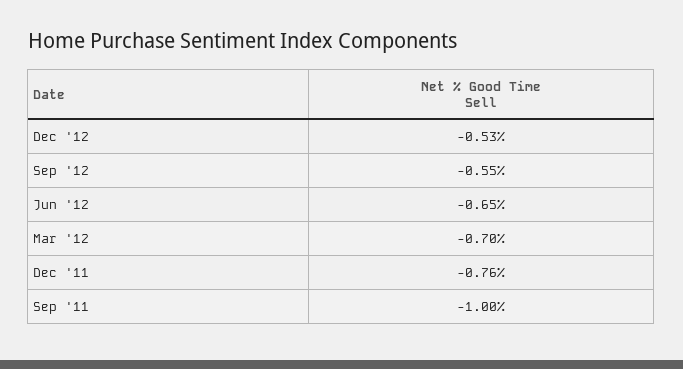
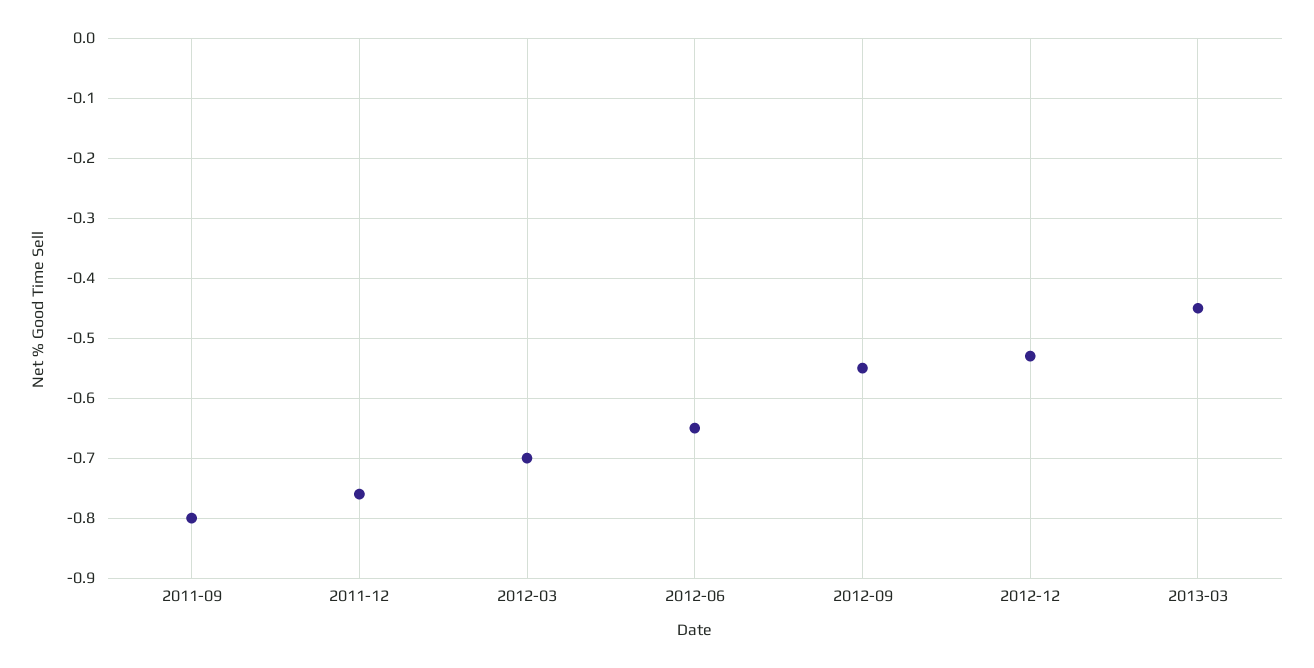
Sep '11: -1 -> -0.8
2013-03: none -> -0.45

